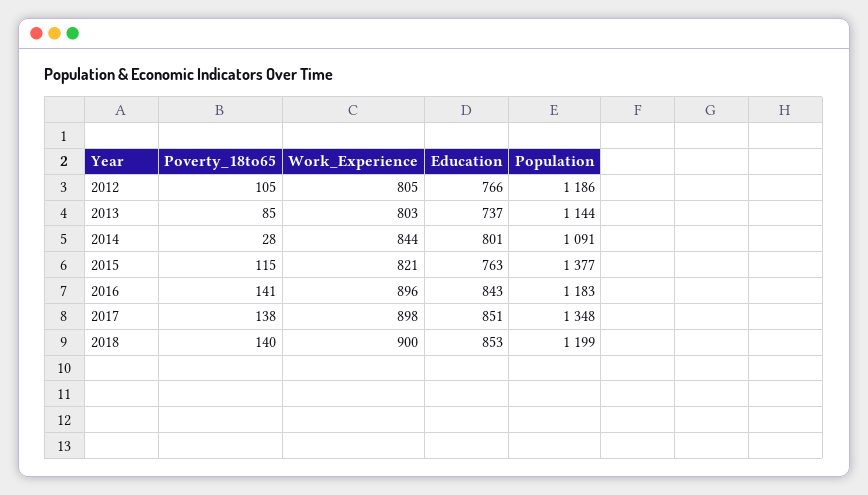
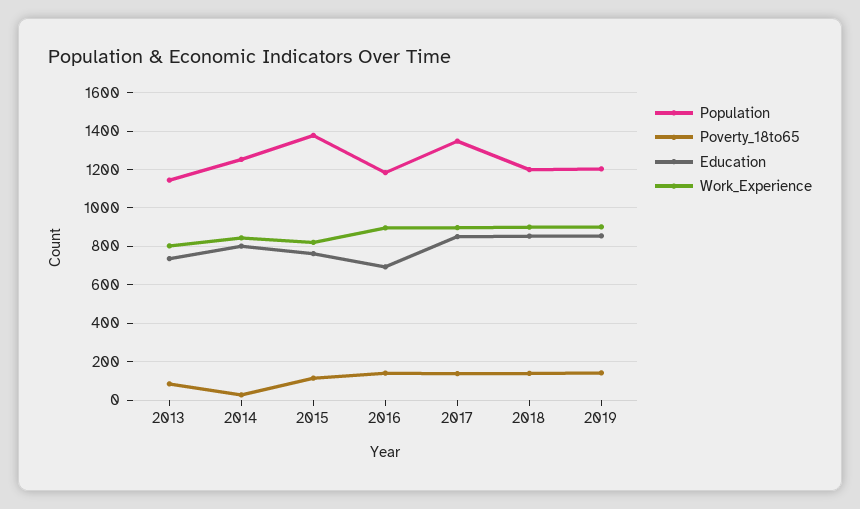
Poverty_18to65, 2012: 105 -> none
Work_Experience, 2012: 805 -> none
Education, 2012: 766 -> none
Population, 2012: 1186 -> none
Population, 2014: 1091 -> 1250
Education, 2016: 843 -> 700
Population, 2019: none -> 1200
Poverty_18to65, 2019: none -> 150
Education, 2019: none -> 850
Work_Experience, 2019: none -> 900

